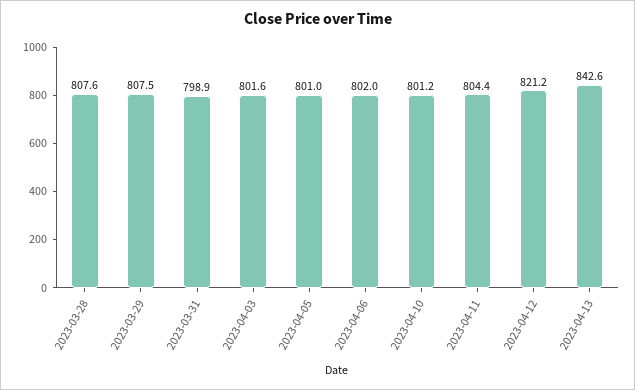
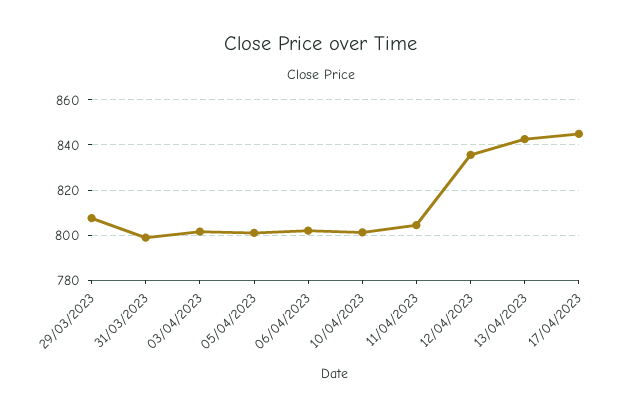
2023-03-28: 807.6 -> none
2023-04-12: 821.2 -> 835
17/04/2023: none -> 845

